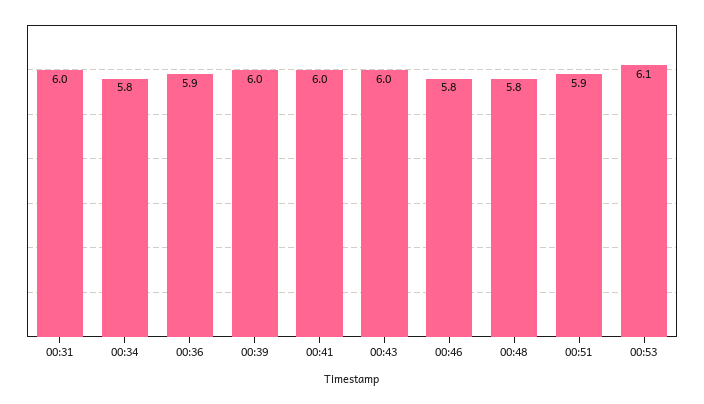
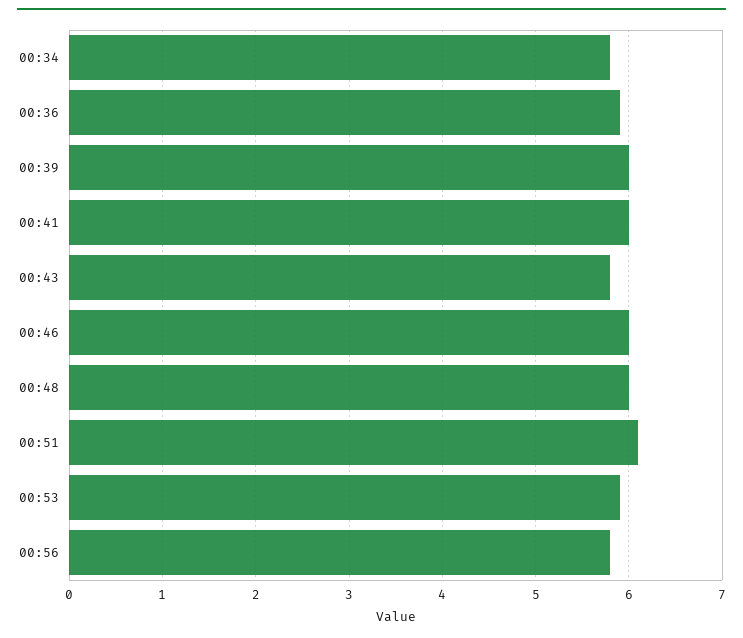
00:31: 6 -> none
00:43: 6 -> 5.8
00:46: 5.8 -> 6
00:48: 5.8 -> 6
00:51: 5.9 -> 6.1
00:53: 6.1 -> 5.9
00:56: none -> 5.8

